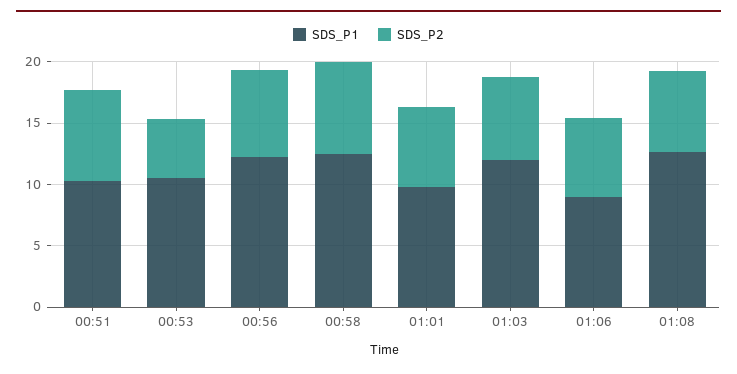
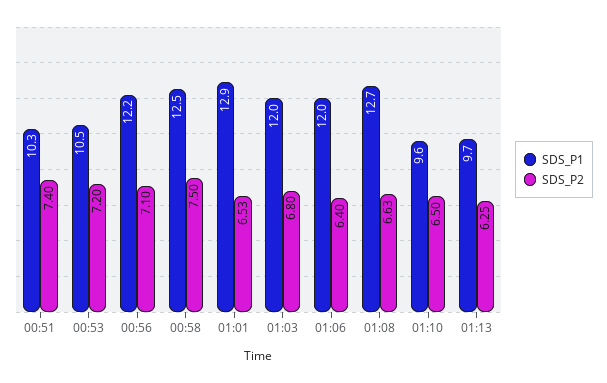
SDS_P2, 00:53: 5 -> 7.2
SDS_P1, 01:01: 10 -> 12.9
SDS_P1, 01:06: 9 -> 12
SDS_P1, 01:10: none -> 9.6
SDS_P2, 01:10: none -> 6.5
SDS_P1, 01:13: none -> 9.7
SDS_P2, 01:13: none -> 6.25

